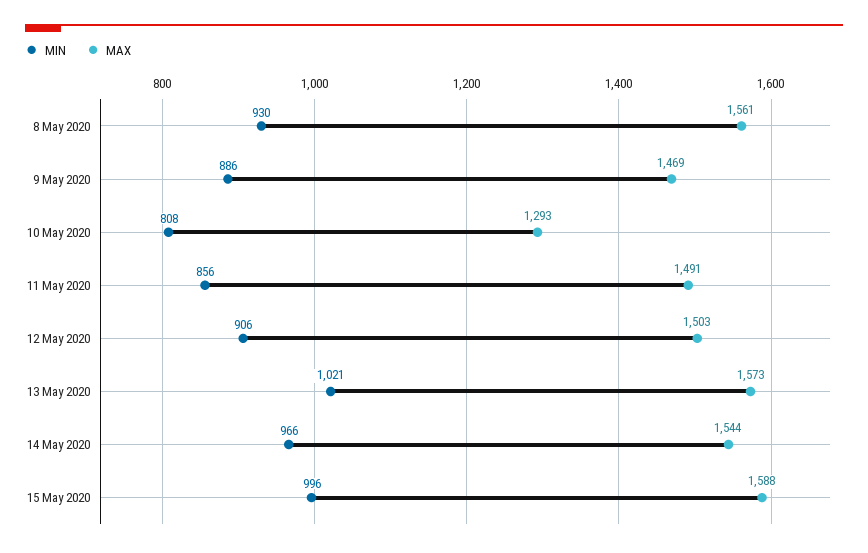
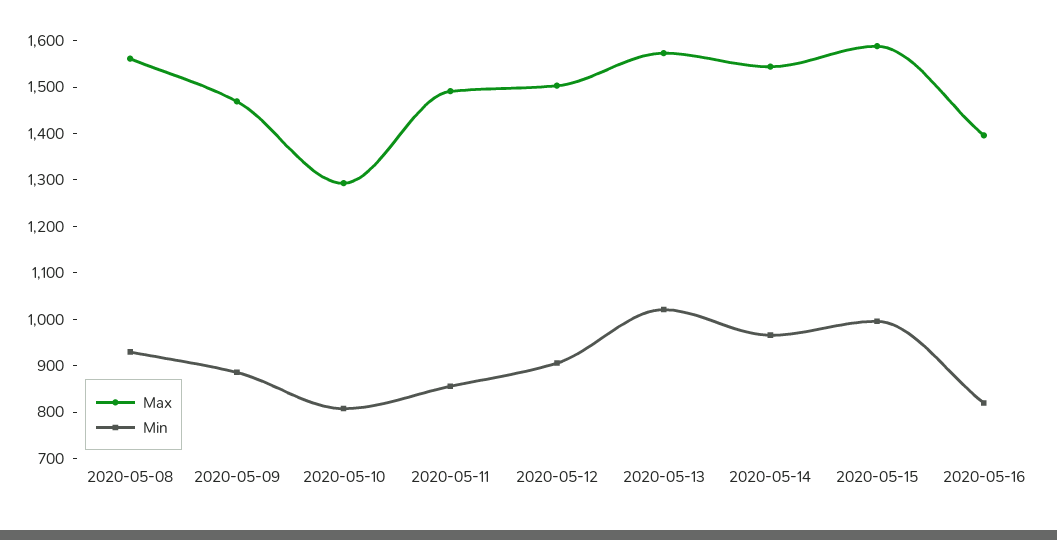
MAX, 2020-05-16: none -> 1400
MIN, 2020-05-16: none -> 820

